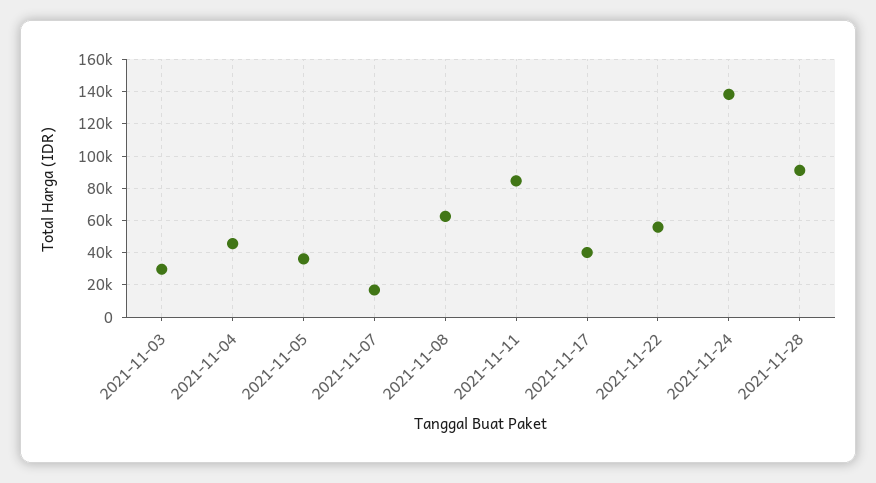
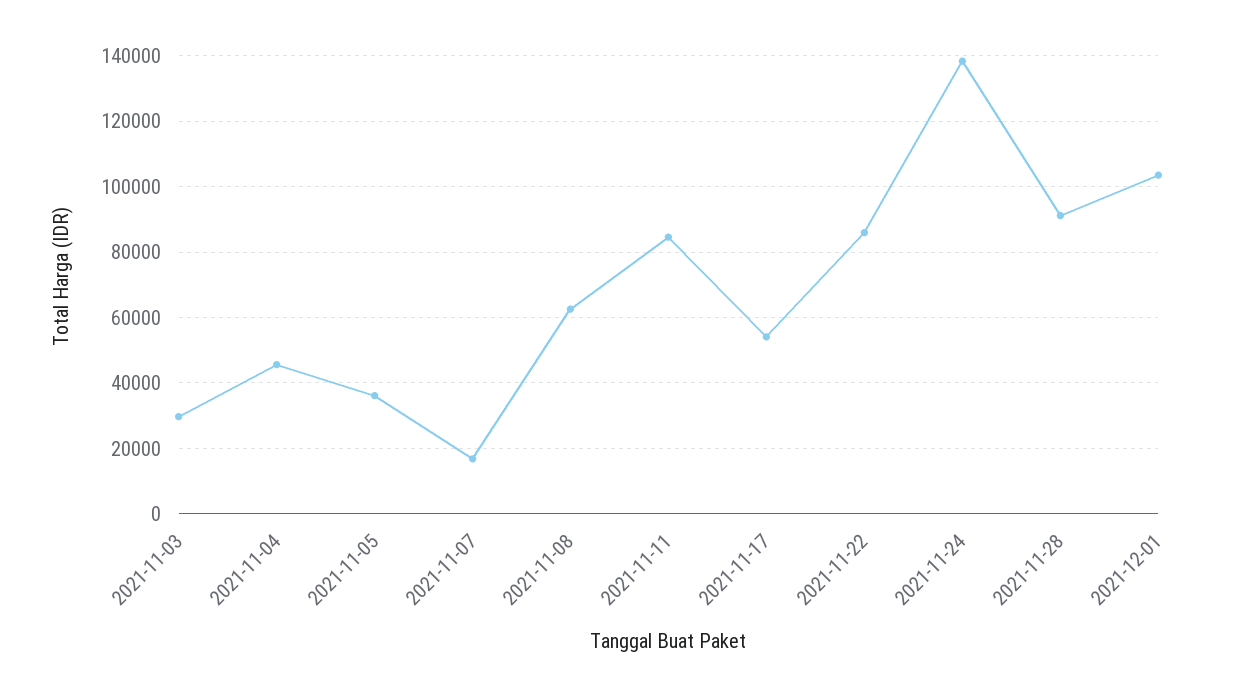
2021-11-17: 40000 -> 54000
2021-11-22: 55000 -> 86000
2021-12-01: none -> 104000

